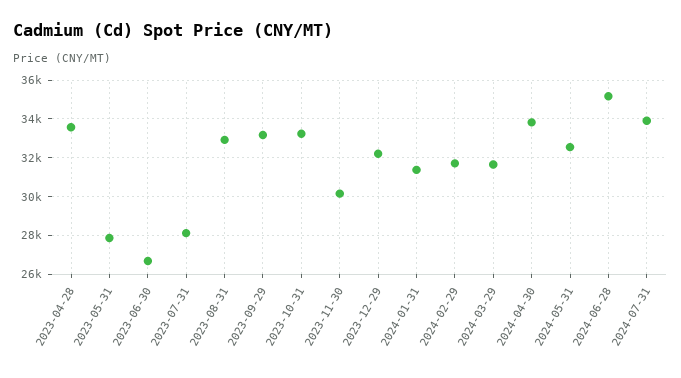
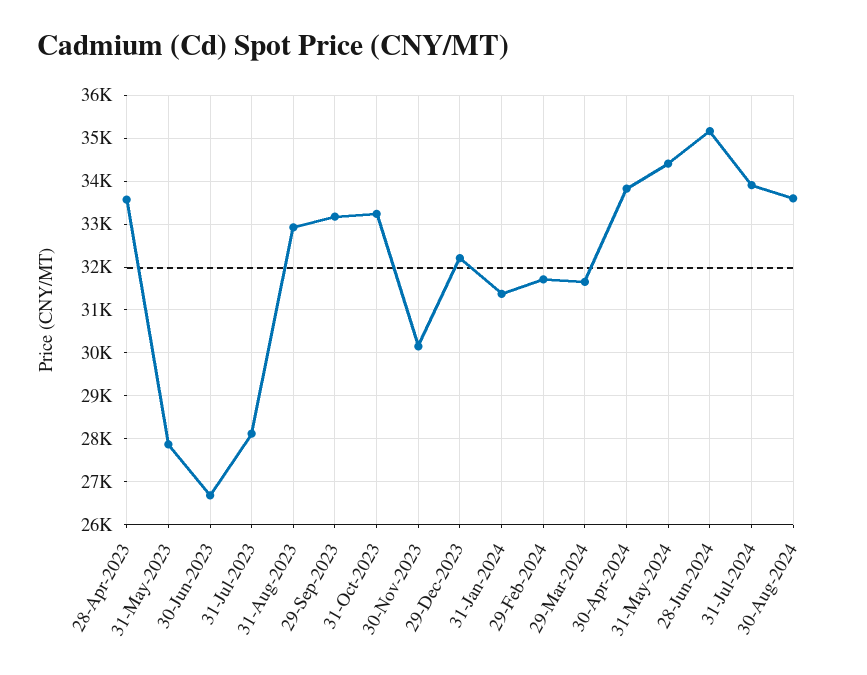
2024-05-31: 32500 -> 34400
30-Aug-2024: none -> 33600

